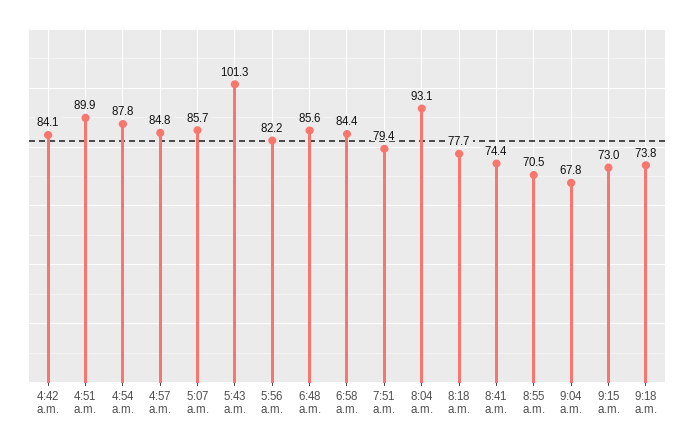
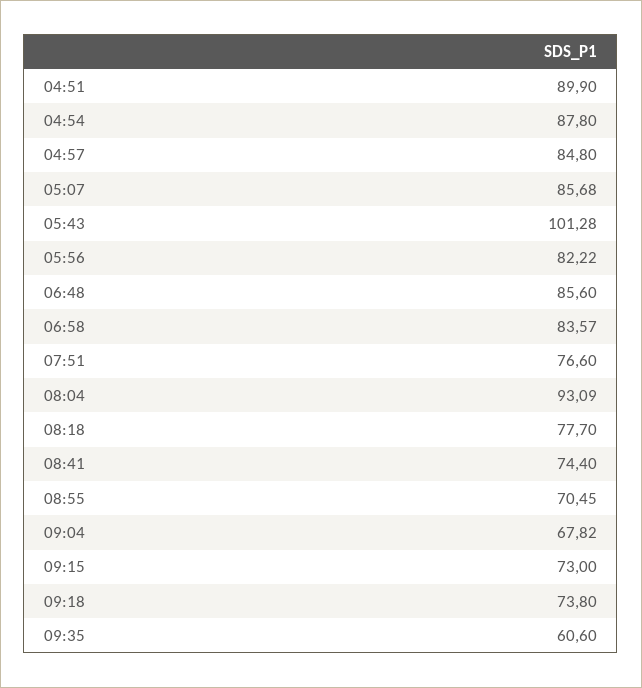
4:42 a.m.: 84.1 -> none
6:58 a.m.: 84.4 -> 83.57
7:51 a.m.: 79.4 -> 76.6
09:35: none -> 60.6

